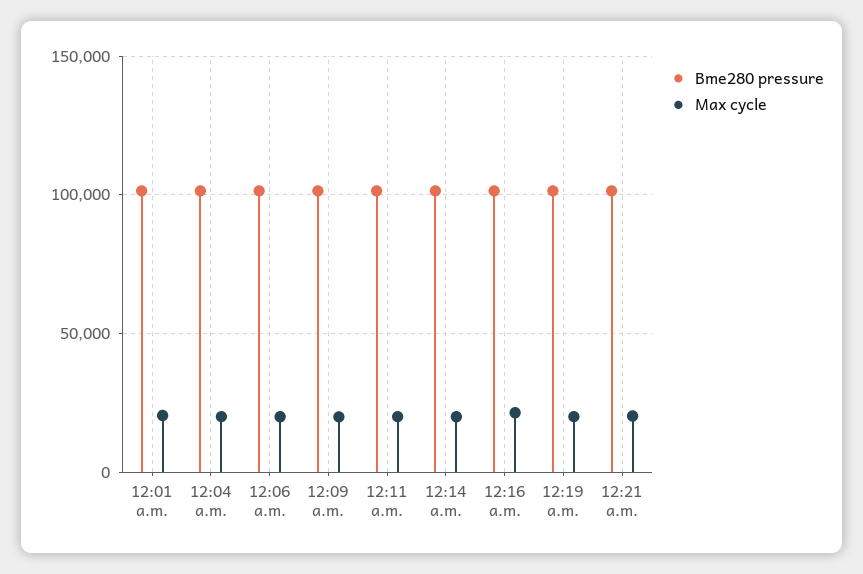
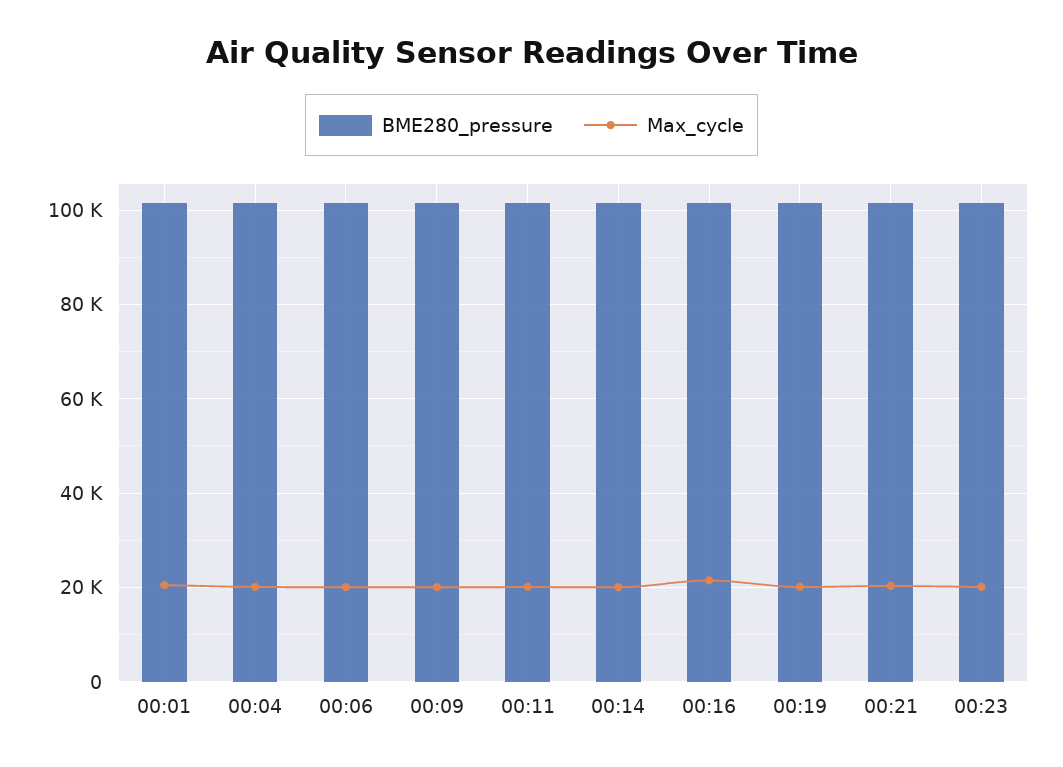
Bme280 pressure, 00:23: none -> 102000
Max cycle, 00:23: none -> 20000

